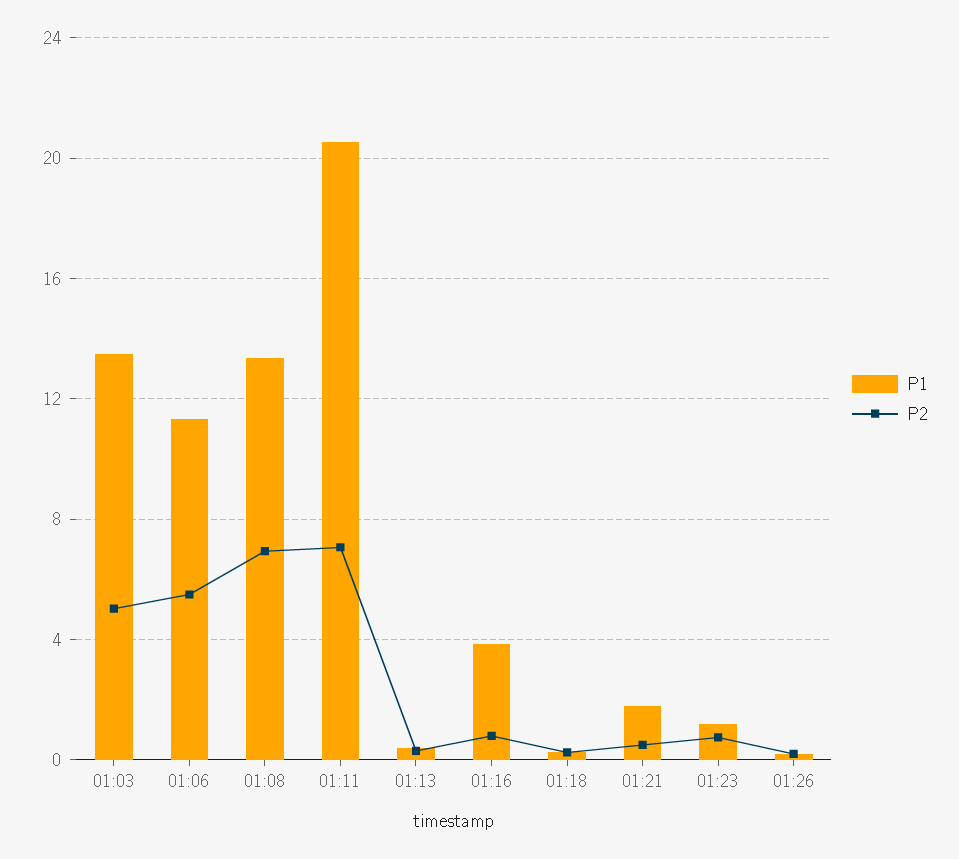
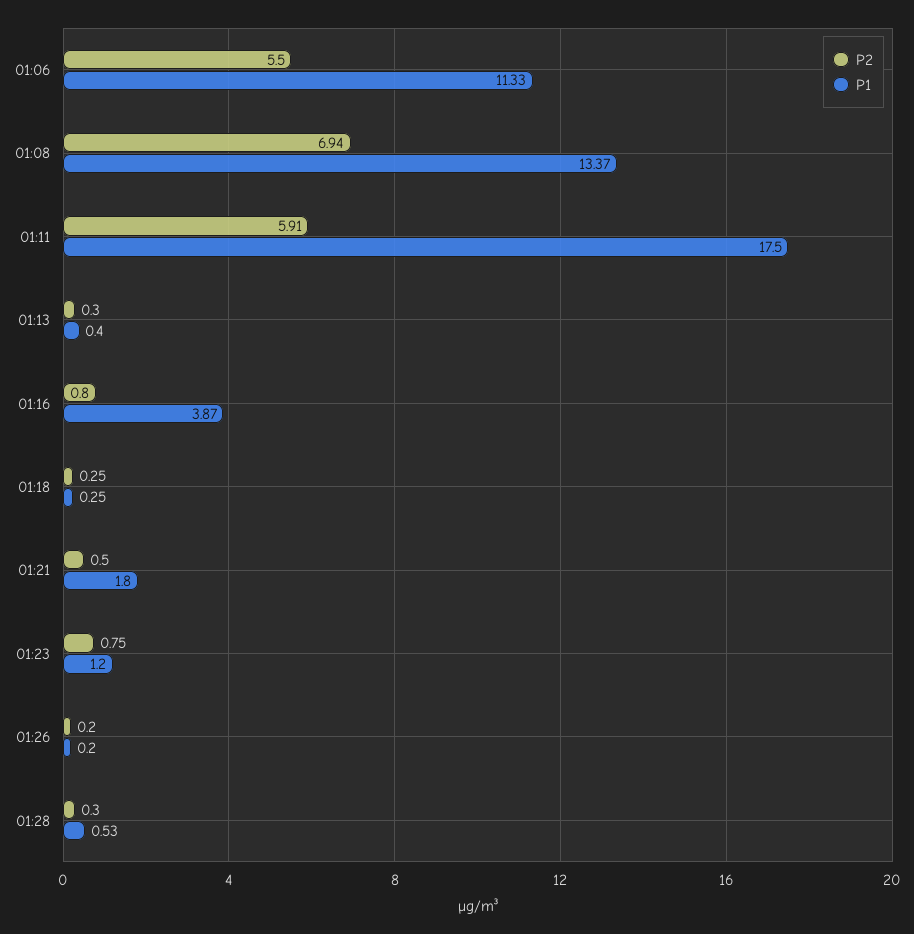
P1, 01:03: 13.5 -> none
P2, 01:03: 5 -> none
P1, 01:11: 20.5 -> 17.5
P2, 01:11: 7 -> 5.91
P2, 01:28: none -> 0.3
P1, 01:28: none -> 0.53

